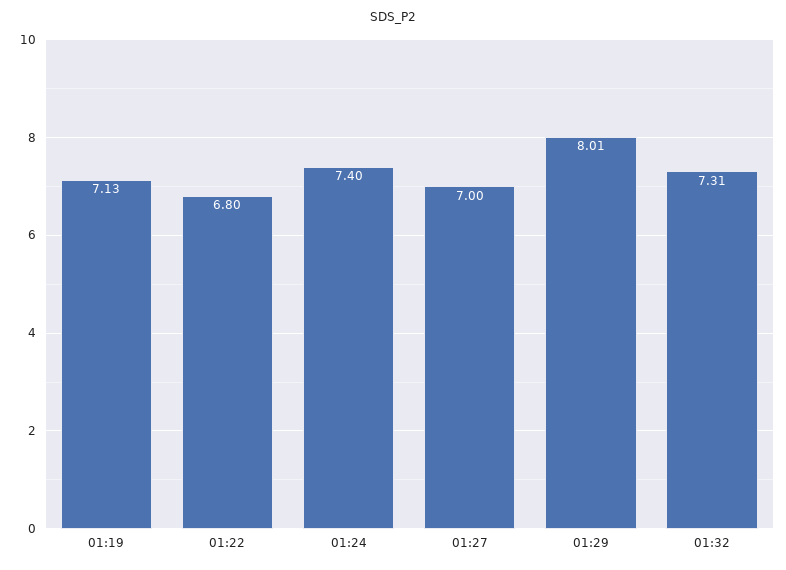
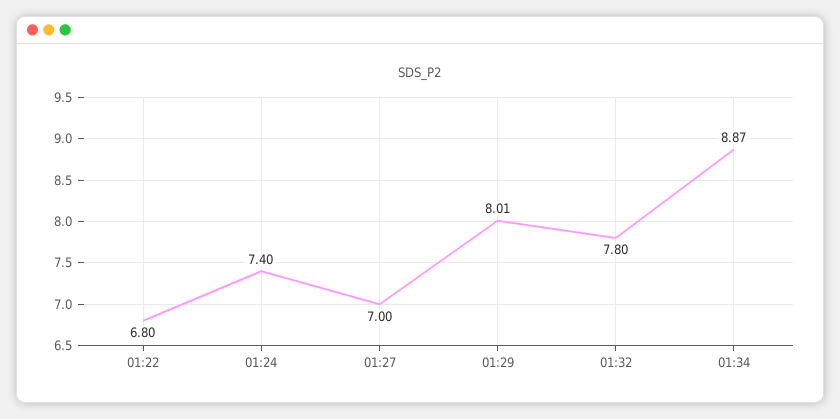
01:19: 7.13 -> none
01:32: 7.31 -> 7.8
01:34: none -> 8.87

